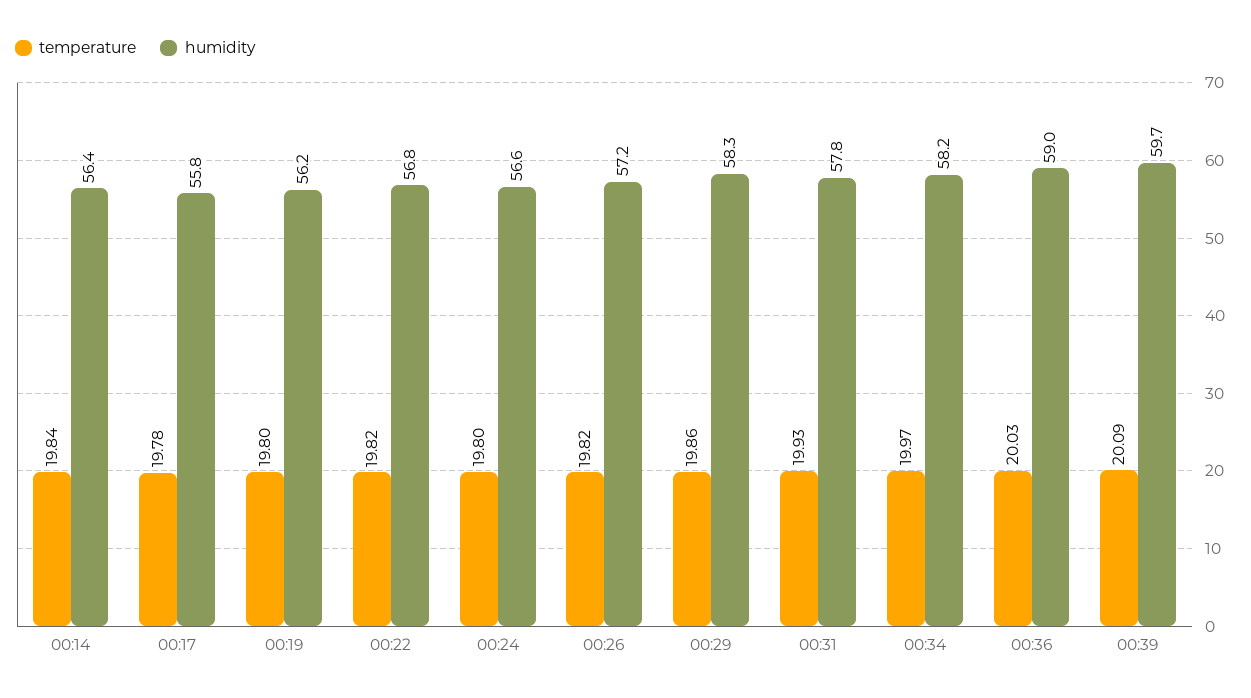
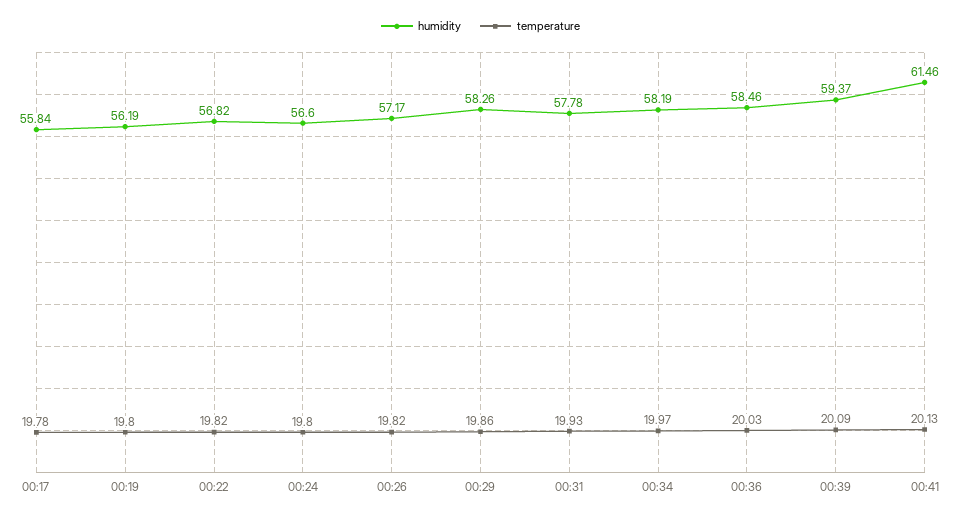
temperature, 00:14: 19.84 -> none
humidity, 00:14: 56.4 -> none
humidity, 00:36: 59 -> 58.46
humidity, 00:39: 59.7 -> 59.37
humidity, 00:41: none -> 61.46
temperature, 00:41: none -> 20.13

